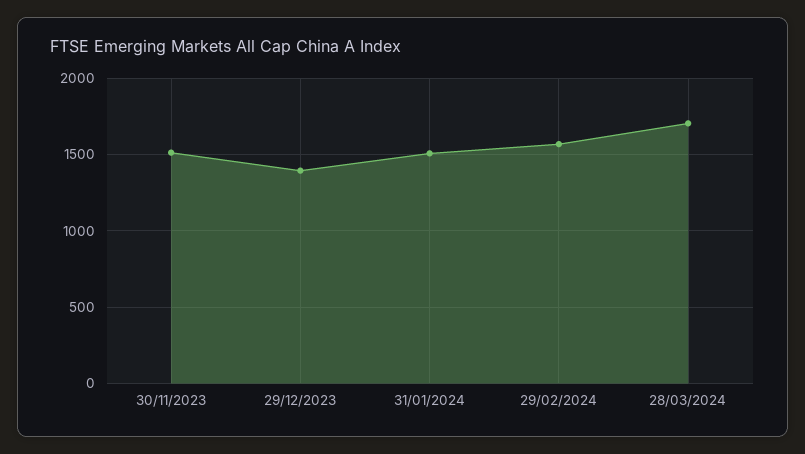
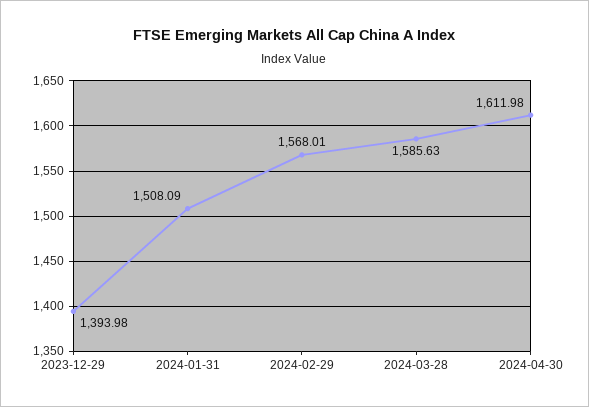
30/11/2023: 1500 -> none
28/03/2024: 1700 -> 1585.63
2024-04-30: none -> 1611.98

